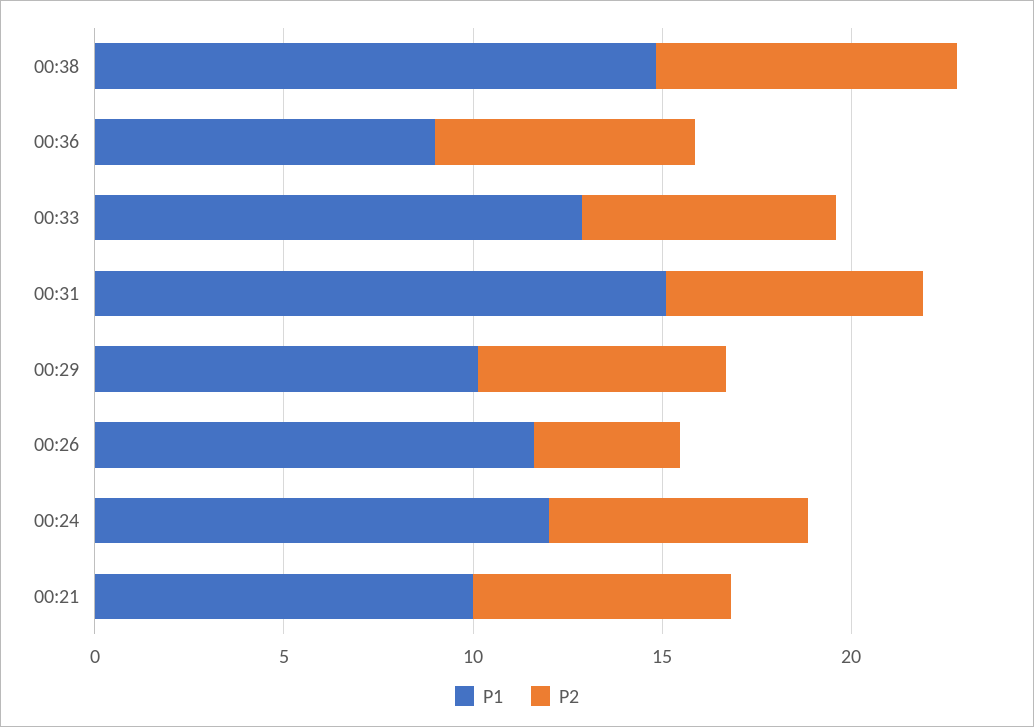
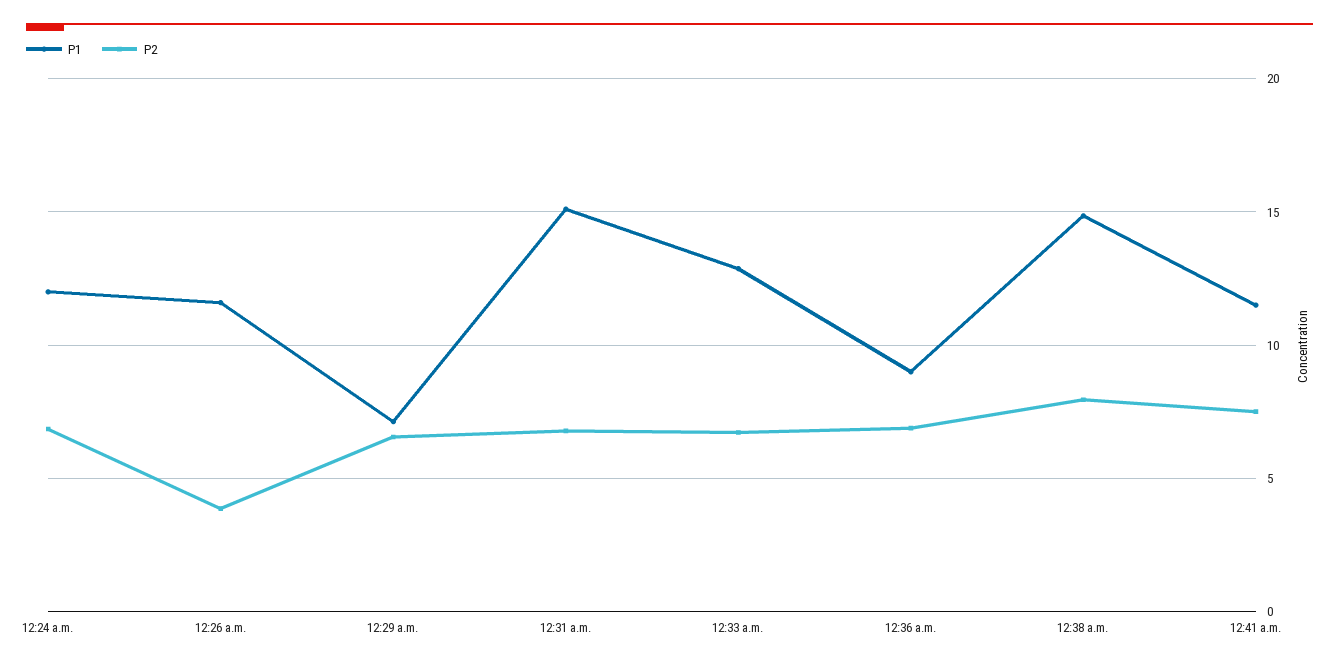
P1, 00:29: 10 -> 7
P1, 00:21: 10 -> none
P2, 00:21: 7 -> none
P1, 12:41 a.m.: none -> 11.5
P2, 12:41 a.m.: none -> 7.5

